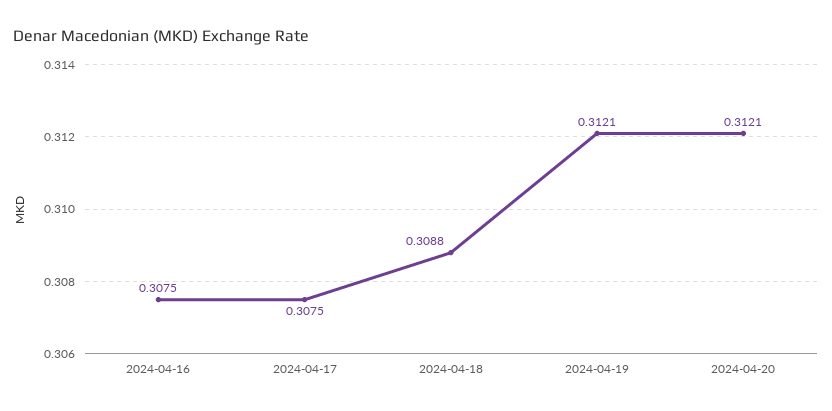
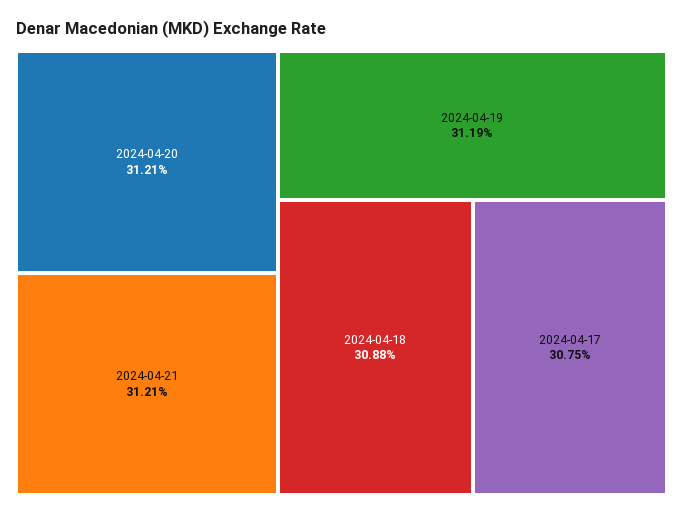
2024-04-16: 0.3075 -> none
2024-04-19: 0.3121 -> 0.3119
2024-04-21: none -> 0.3121

